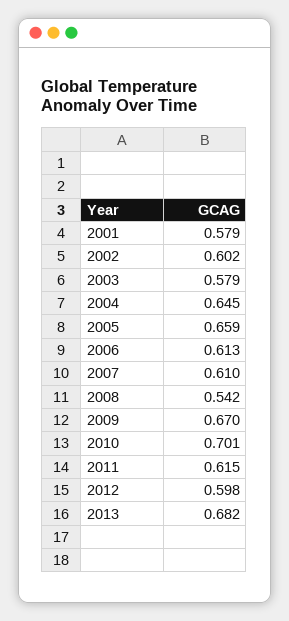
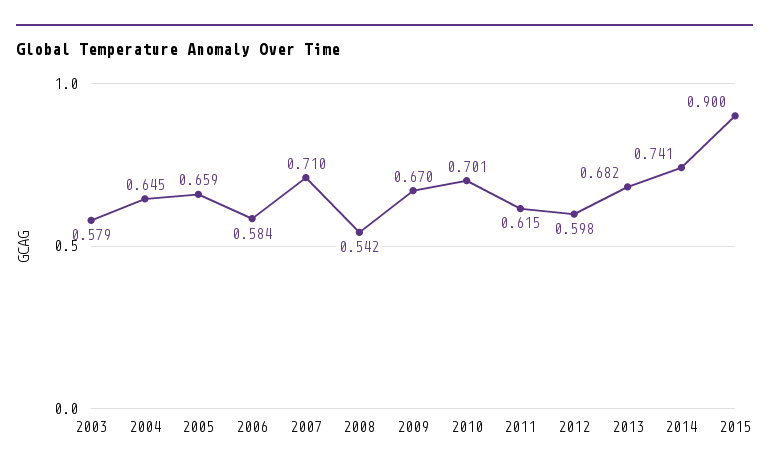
2001: 0.579 -> none
2002: 0.602 -> none
2006: 0.613 -> 0.584
2007: 0.61 -> 0.71
2014: none -> 0.741
2015: none -> 0.9

